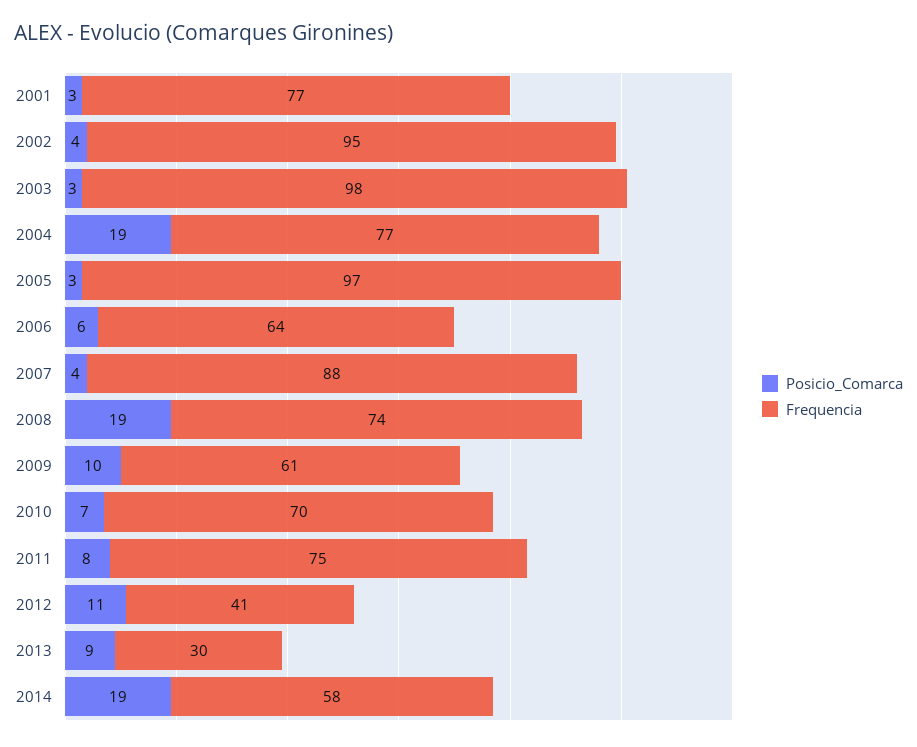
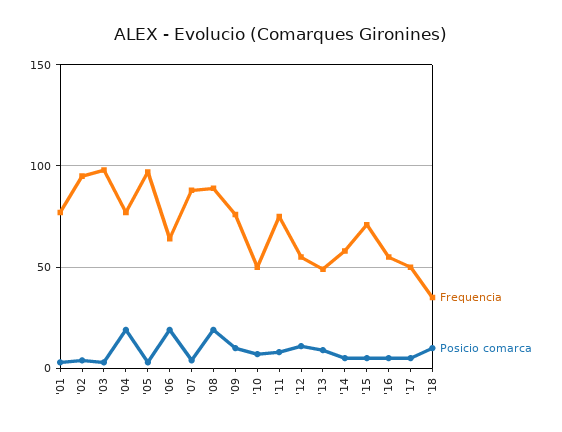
Posicio_Comarca, 2006: 6 -> 20
Frequencia, 2008: 74 -> 90
Frequencia, 2009: 61 -> 75
Frequencia, 2010: 70 -> 50
Frequencia, 2012: 41 -> 55
Frequencia, 2013: 30 -> 50
Posicio_Comarca, 2014: 19 -> 5
Frequencia, '15: none -> 70
Posicio_Comarca, '15: none -> 5
Frequencia, '16: none -> 55
Posicio_Comarca, '16: none -> 5
Frequencia, '17: none -> 50
Posicio_Comarca, '17: none -> 5
Frequencia, '18: none -> 35
Posicio_Comarca, '18: none -> 10

